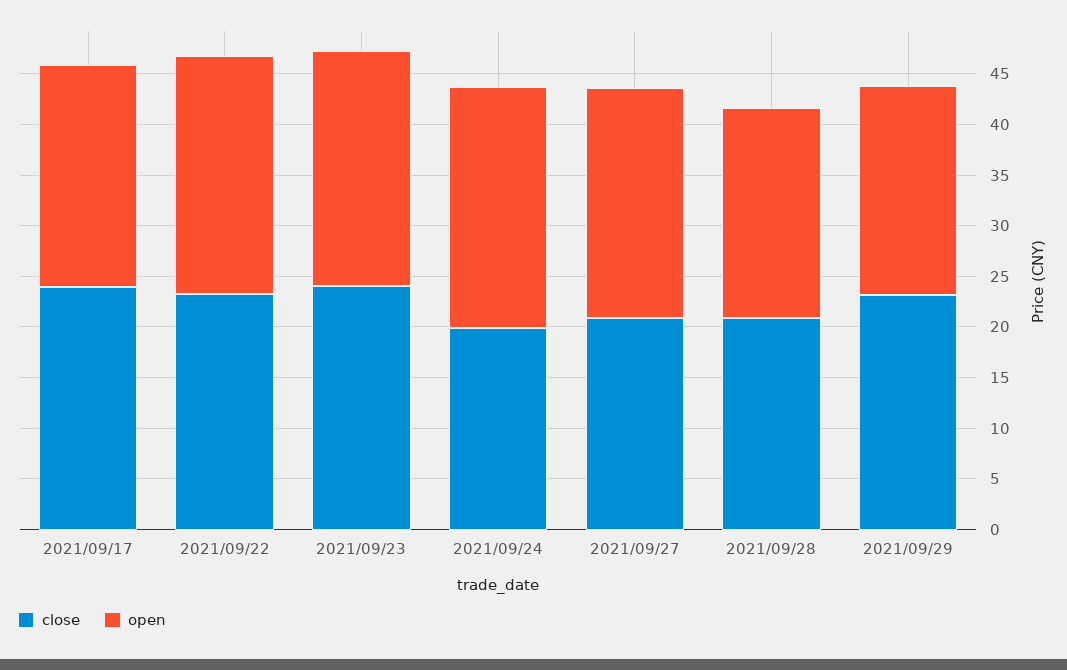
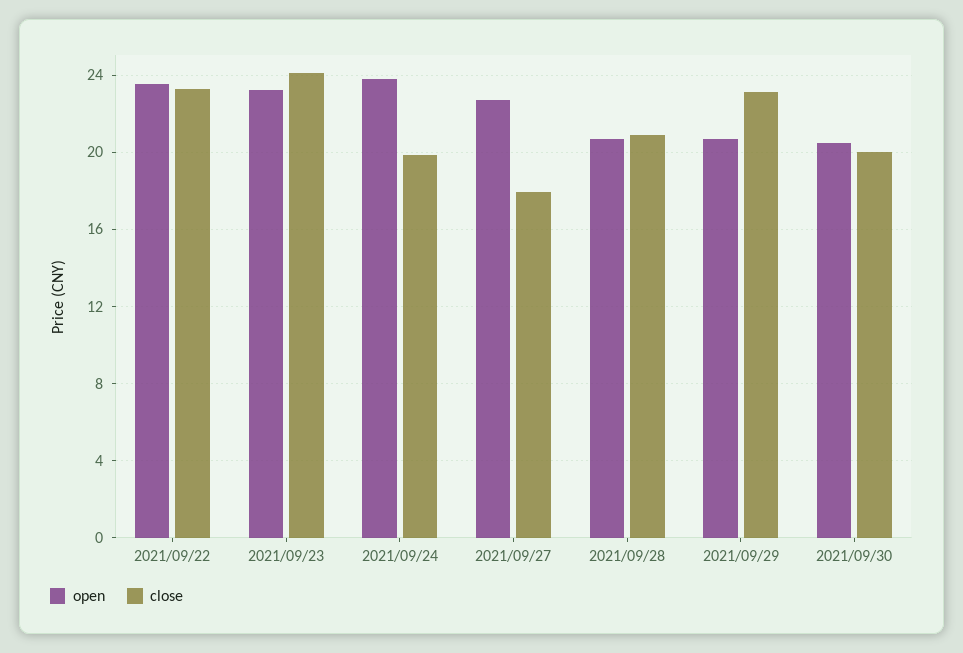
close, 2021/09/17: 24 -> none
open, 2021/09/17: 22 -> none
close, 2021/09/27: 21 -> 18
open, 2021/09/30: none -> 20.5
close, 2021/09/30: none -> 20

